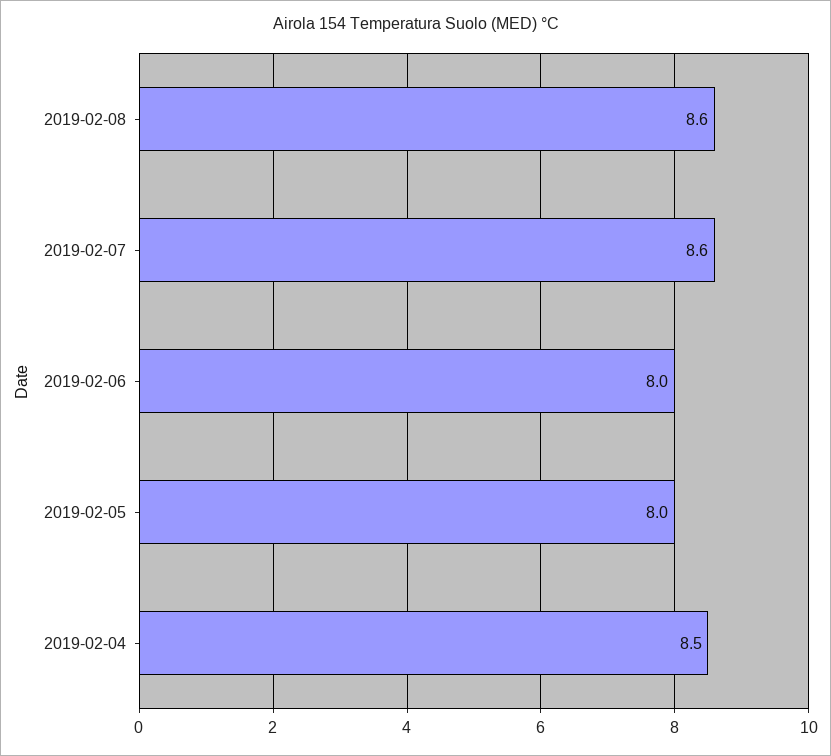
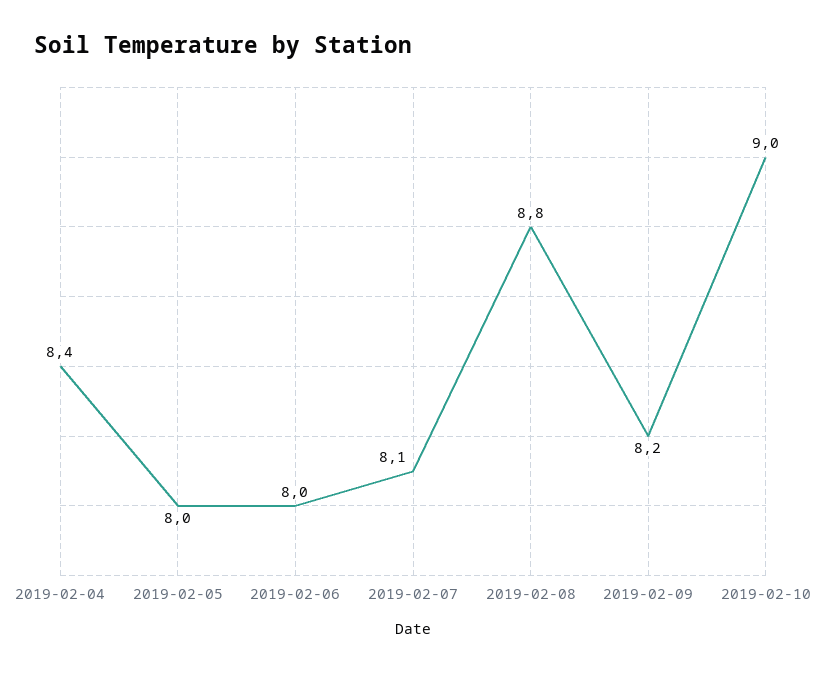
2019-02-08: 8.6 -> 8.8
2019-02-07: 8.6 -> 8.1
2019-02-04: 8.5 -> 8.4
2019-02-09: none -> 8.2
2019-02-10: none -> 9

